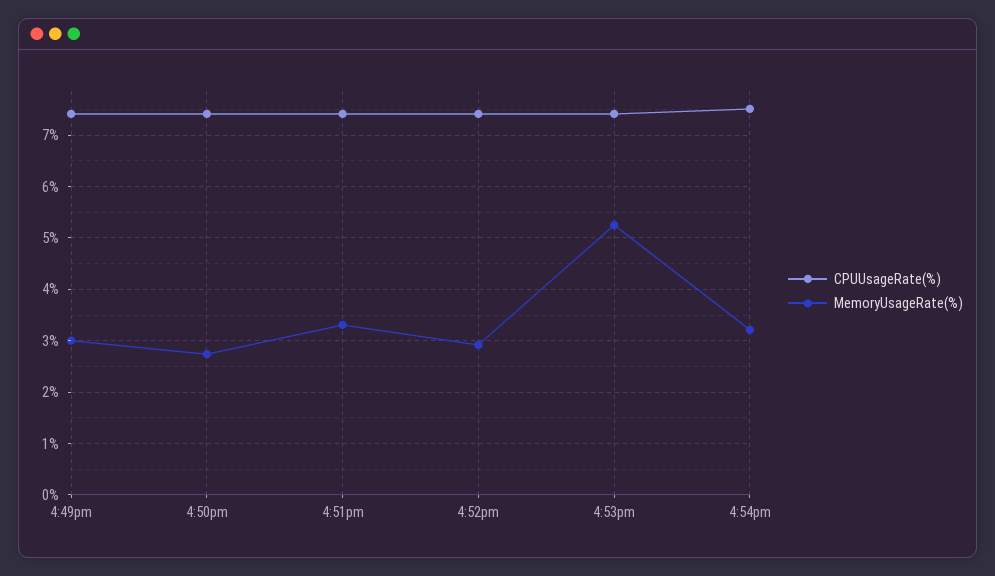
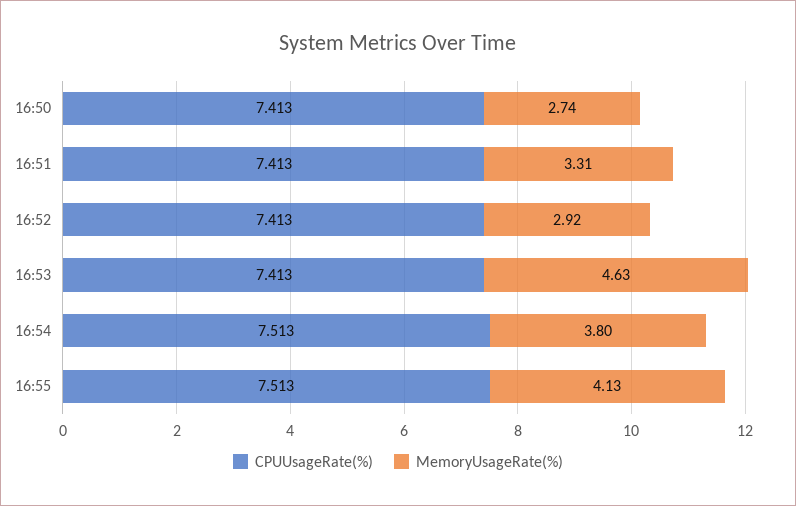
CPUUsageRate(%), 4:49pm: 7.4 -> none
MemoryUsageRate(%), 4:49pm: 3 -> none
MemoryUsageRate(%), 4:53pm: 5.2 -> 4.63
MemoryUsageRate(%), 4:54pm: 3.2 -> 3.8
CPUUsageRate(%), 16:55: none -> 7.513
MemoryUsageRate(%), 16:55: none -> 4.13

